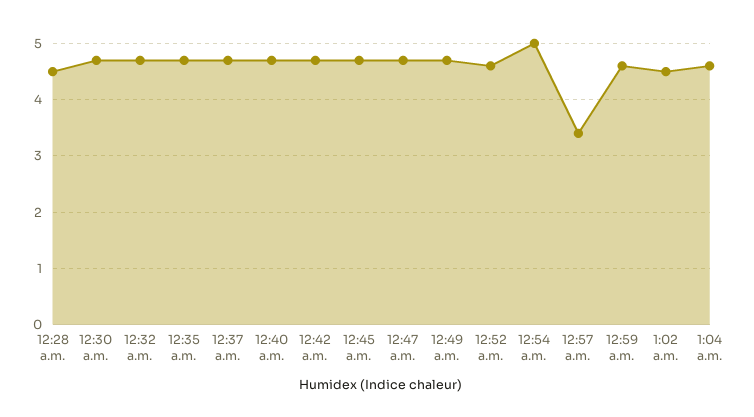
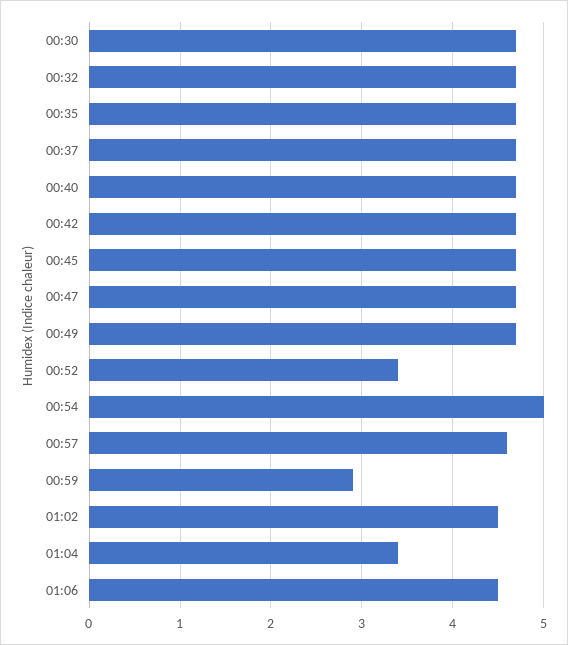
12:28 a.m.: 4.5 -> none
12:52 a.m.: 4.5 -> 3.4
12:57 a.m.: 3.5 -> 4.6
12:59 a.m.: 4.5 -> 2.9
1:04 a.m.: 4.5 -> 3.4
01:06: none -> 4.5

